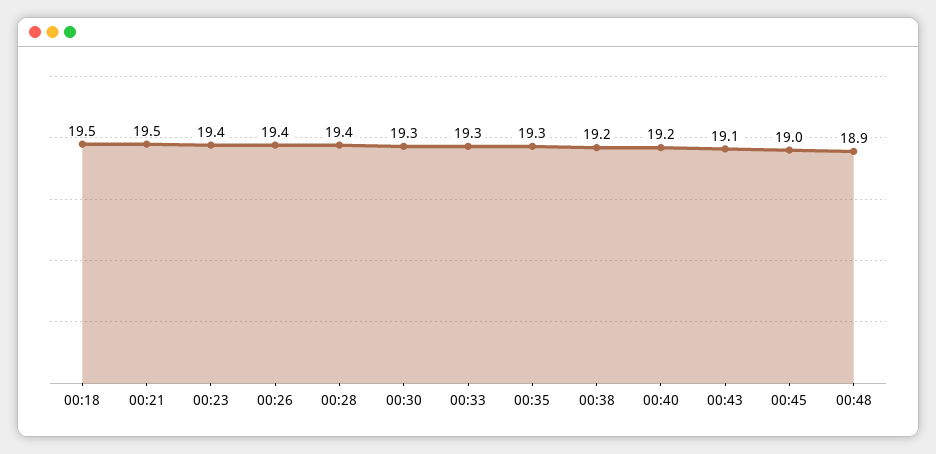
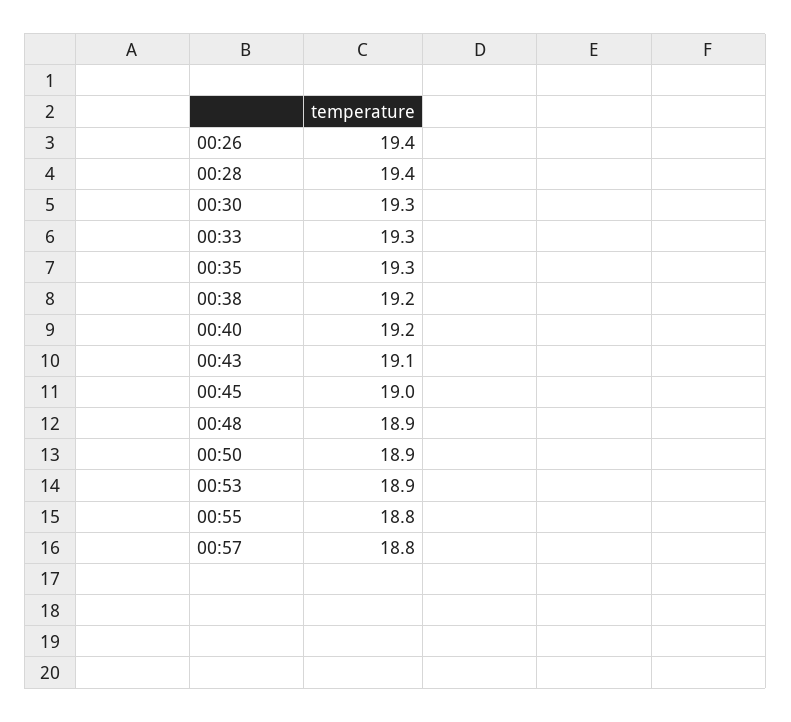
00:18: 19.5 -> none
00:21: 19.5 -> none
00:23: 19.4 -> none
00:50: none -> 18.9
00:53: none -> 18.9
00:55: none -> 18.8
00:57: none -> 18.8

